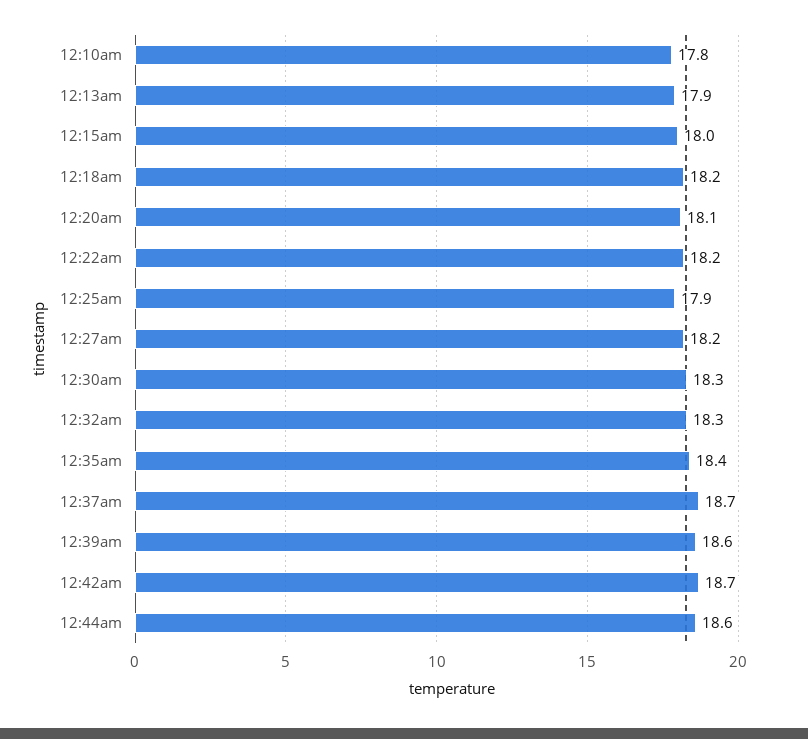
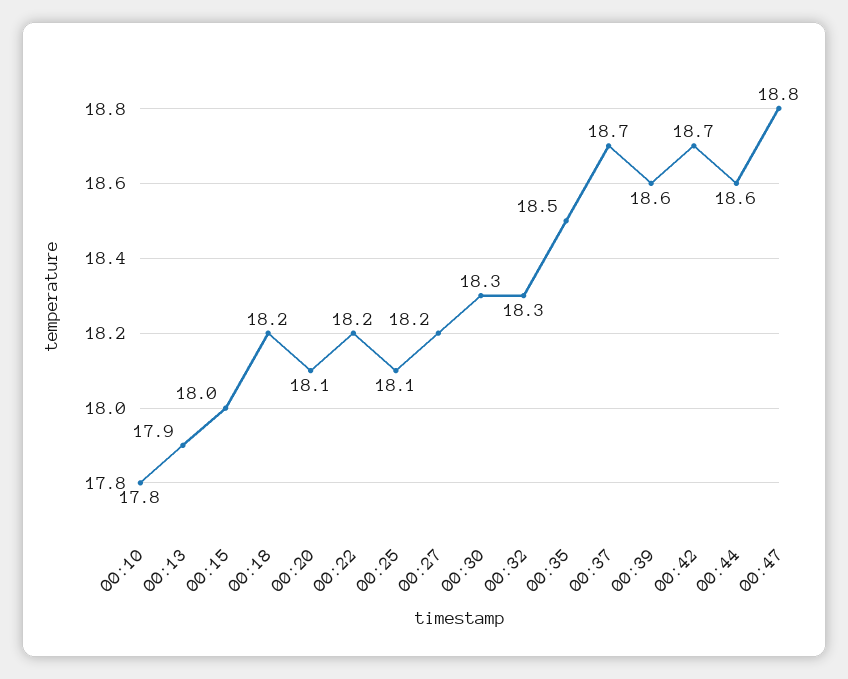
12:25am: 17.9 -> 18.1
12:35am: 18.4 -> 18.5
00:47: none -> 18.8

